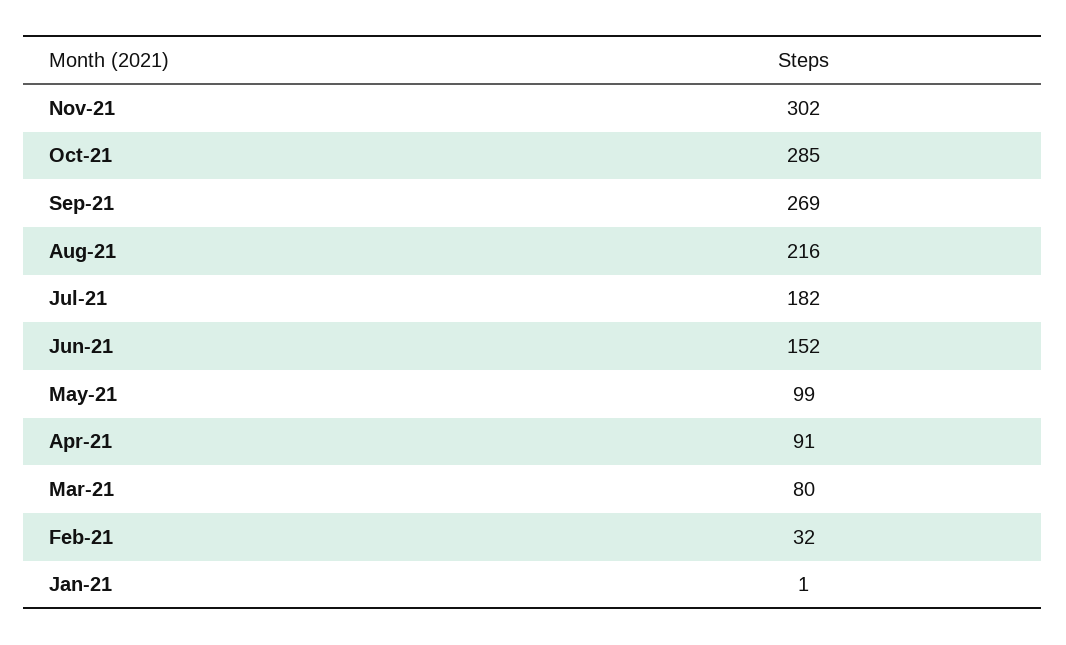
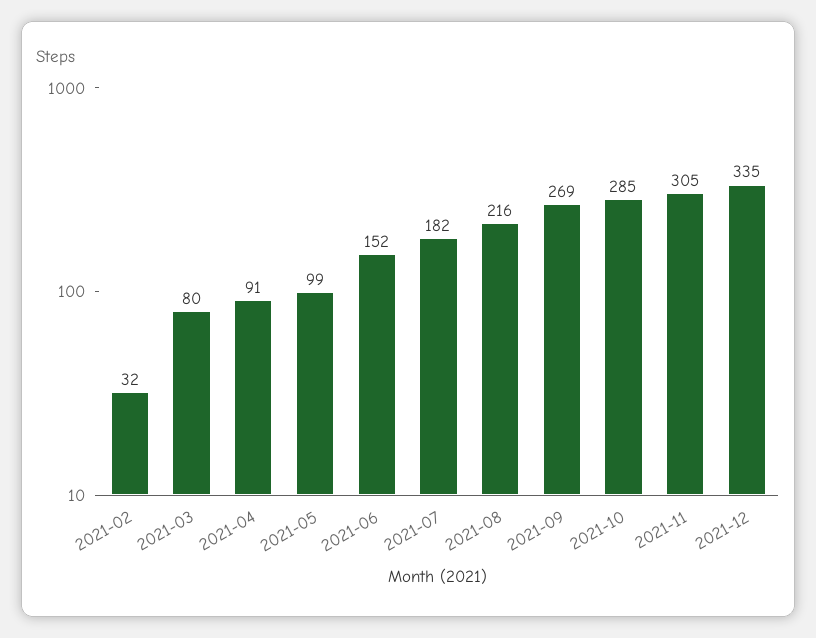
Nov-21: 302 -> 305
Jan-21: 1 -> none
2021-12: none -> 335

